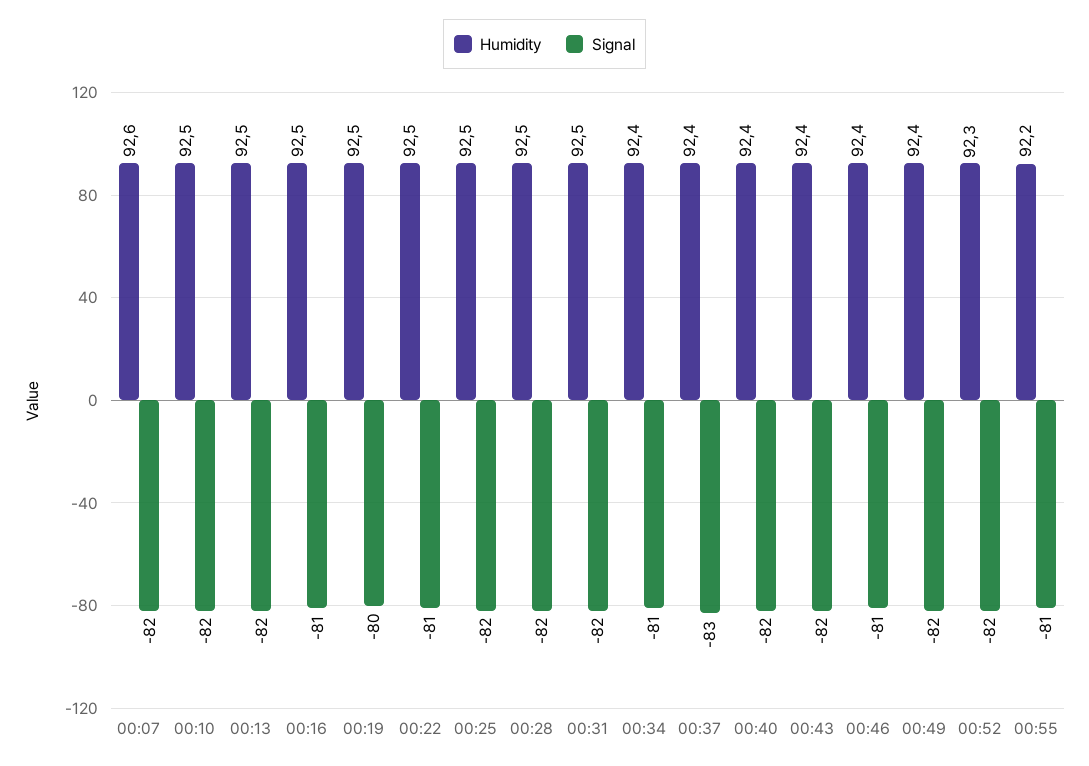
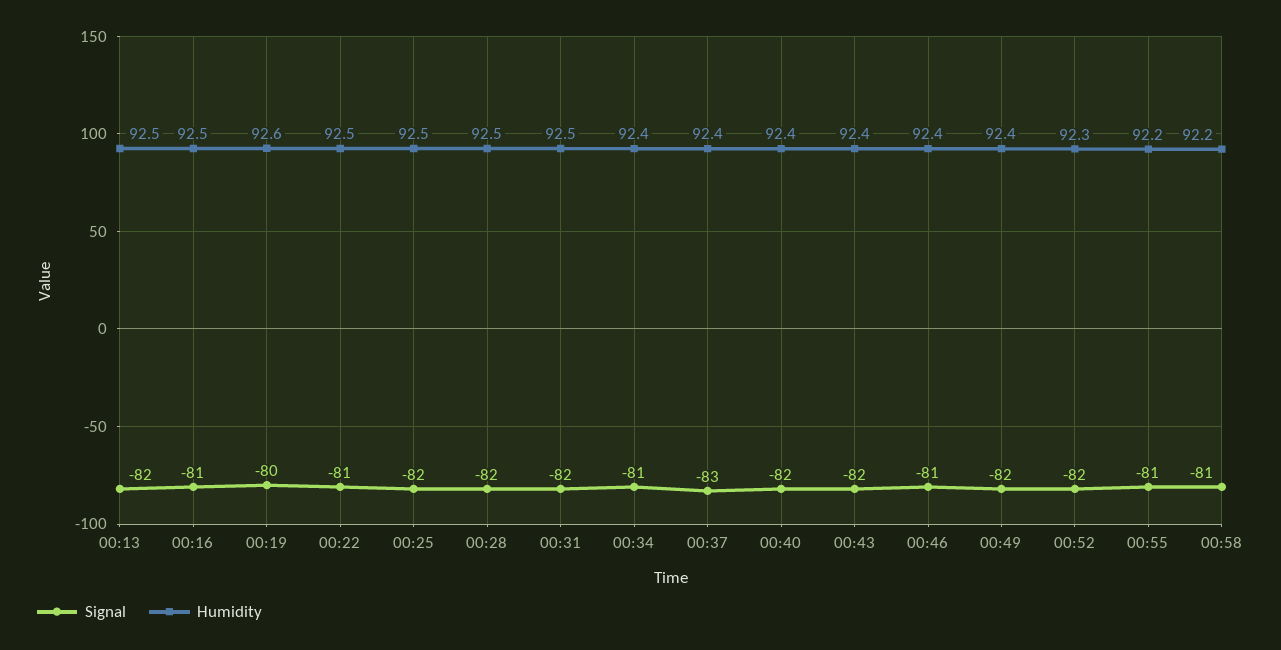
Humidity, 00:07: 92.6 -> none
Signal, 00:07: -82 -> none
Humidity, 00:10: 92.5 -> none
Signal, 00:10: -82 -> none
Humidity, 00:19: 92.5 -> 92.6
Signal, 00:58: none -> -81
Humidity, 00:58: none -> 92.2

